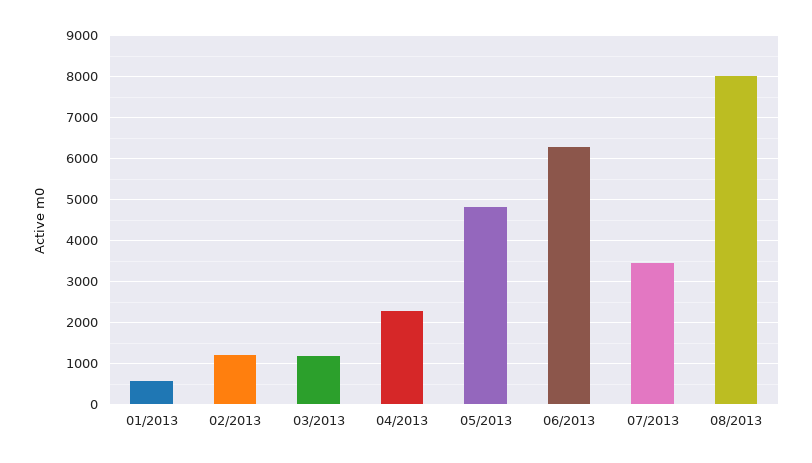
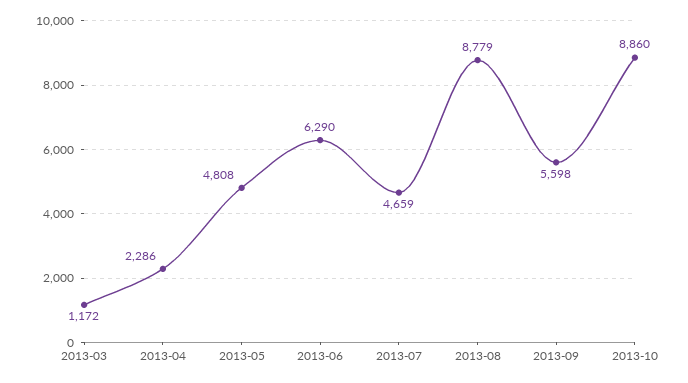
01/2013: 600 -> none
02/2013: 1200 -> none
07/2013: 3400 -> 4659
08/2013: 8000 -> 8779
2013-09: none -> 5598
2013-10: none -> 8860

